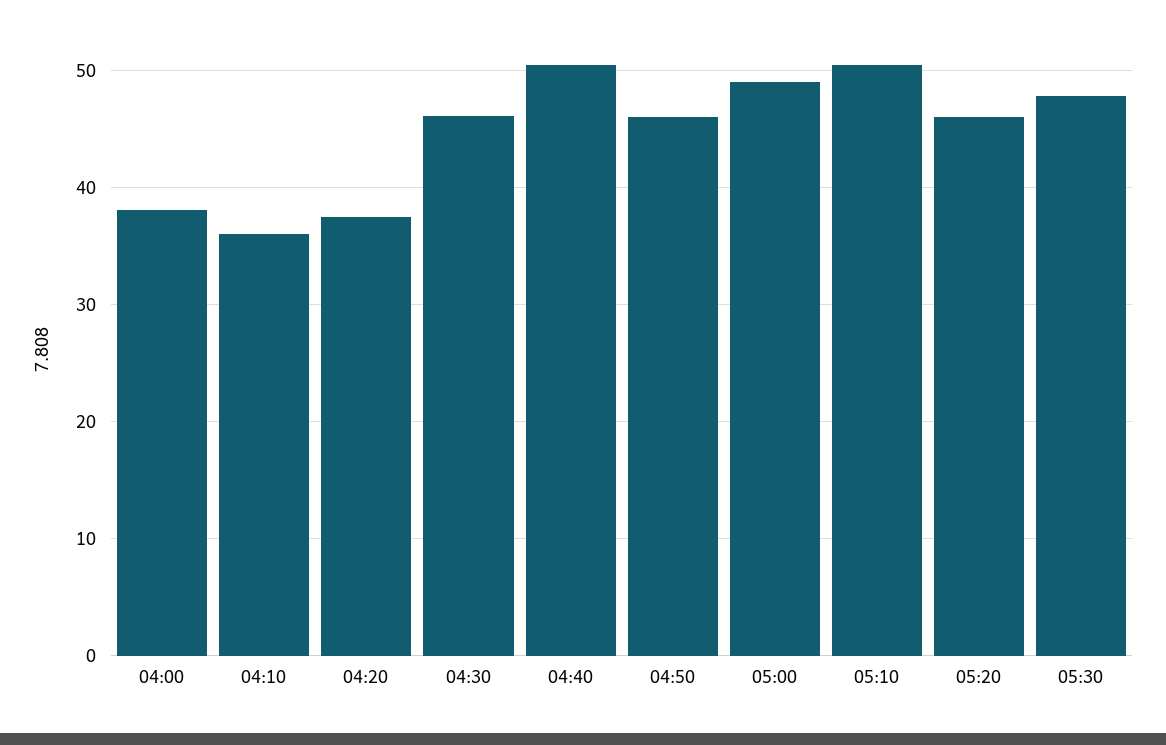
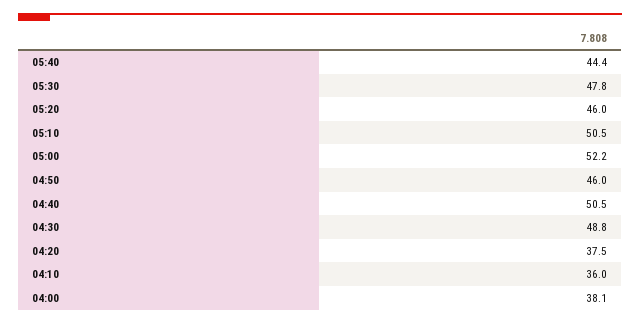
04:30: 46 -> 48.8
05:00: 49 -> 52.2
05:40: none -> 44.4

